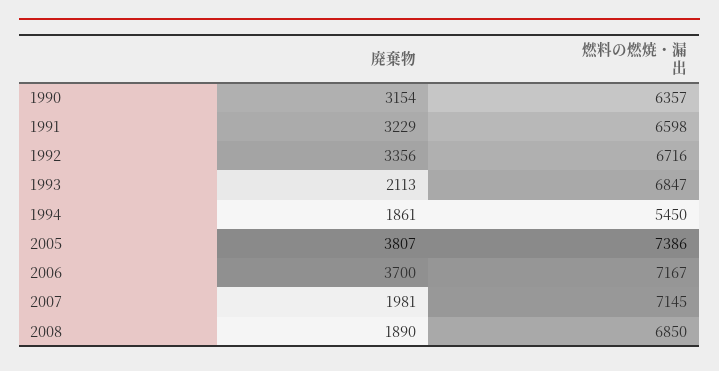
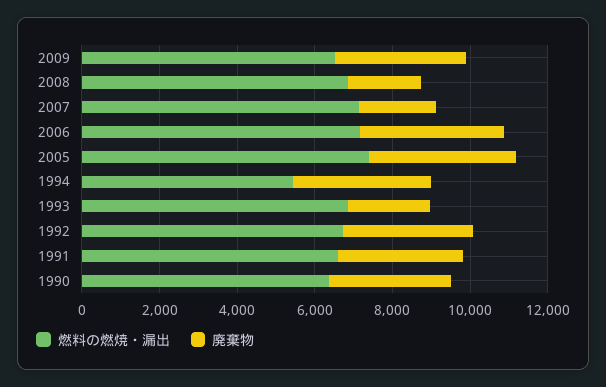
廃棄物, 1994: 1861 -> 3500
燃料の燃焼・漏出, 2009: none -> 6500
廃棄物, 2009: none -> 3500

